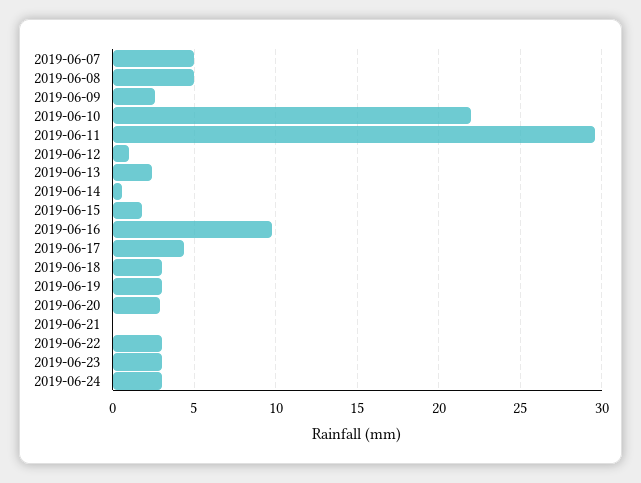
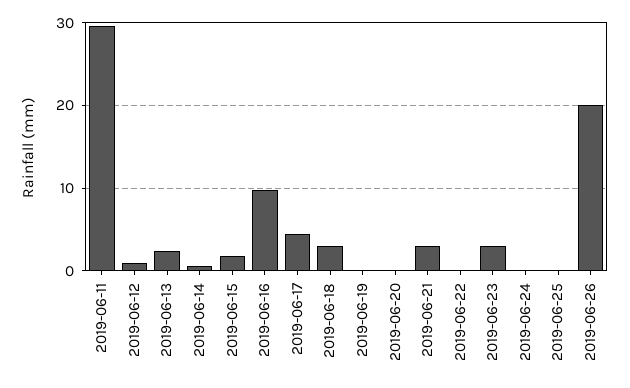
2019-06-07: 5 -> none
2019-06-08: 5 -> none
2019-06-09: 2.5 -> none
2019-06-10: 22 -> none
2019-06-19: 3 -> 0
2019-06-20: 3 -> 0
2019-06-21: 0 -> 3
2019-06-22: 3 -> 0
2019-06-24: 3 -> 0
2019-06-25: none -> 0
2019-06-26: none -> 20

